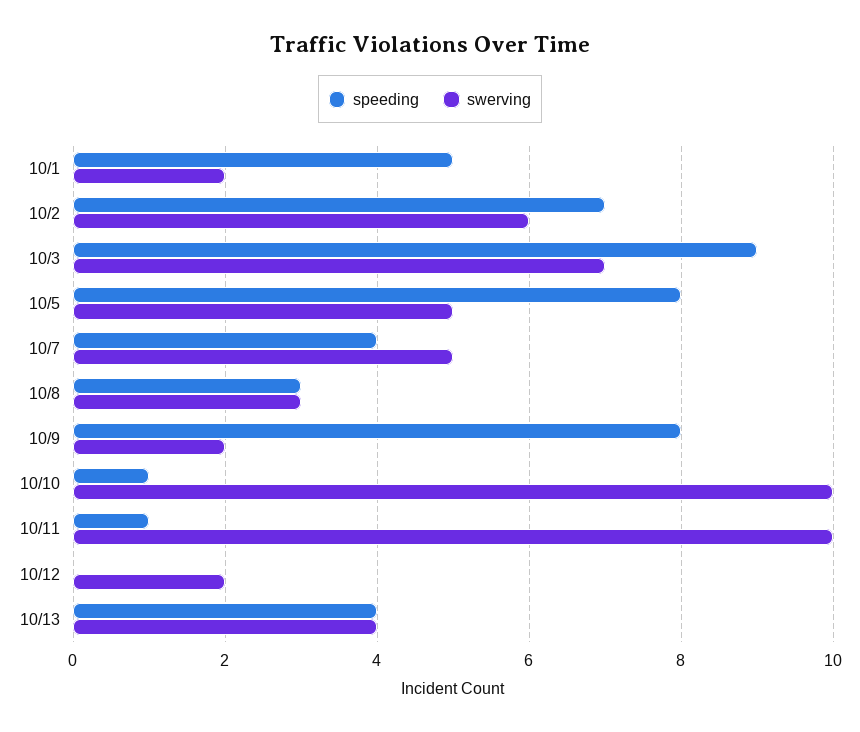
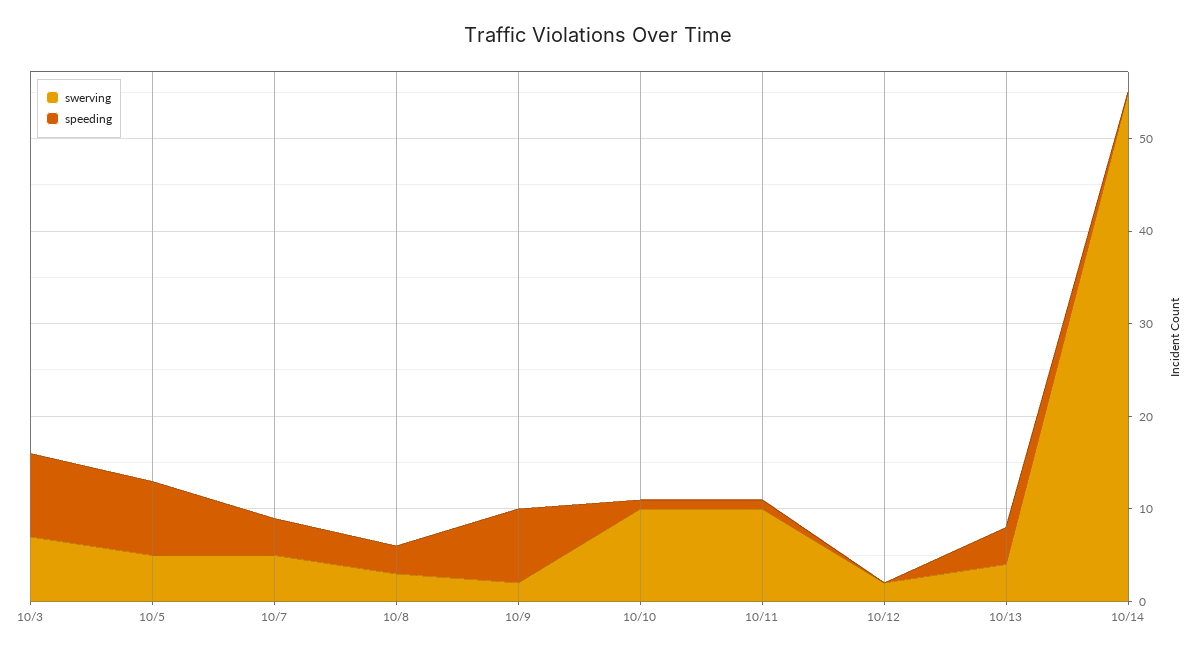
speeding, 10/1: 5 -> none
swerving, 10/1: 2 -> none
speeding, 10/2: 7 -> none
swerving, 10/2: 6 -> none
swerving, 10/14: none -> 55
speeding, 10/14: none -> 0

